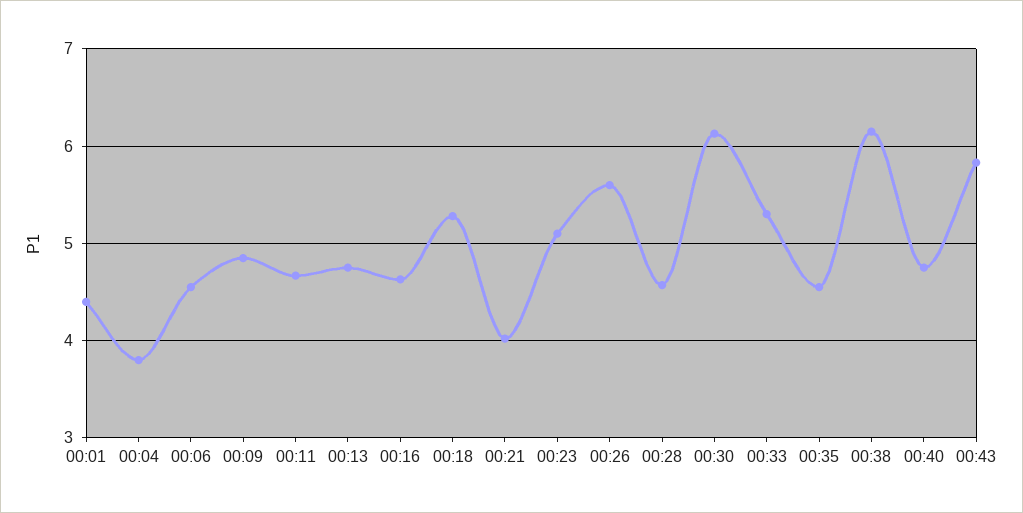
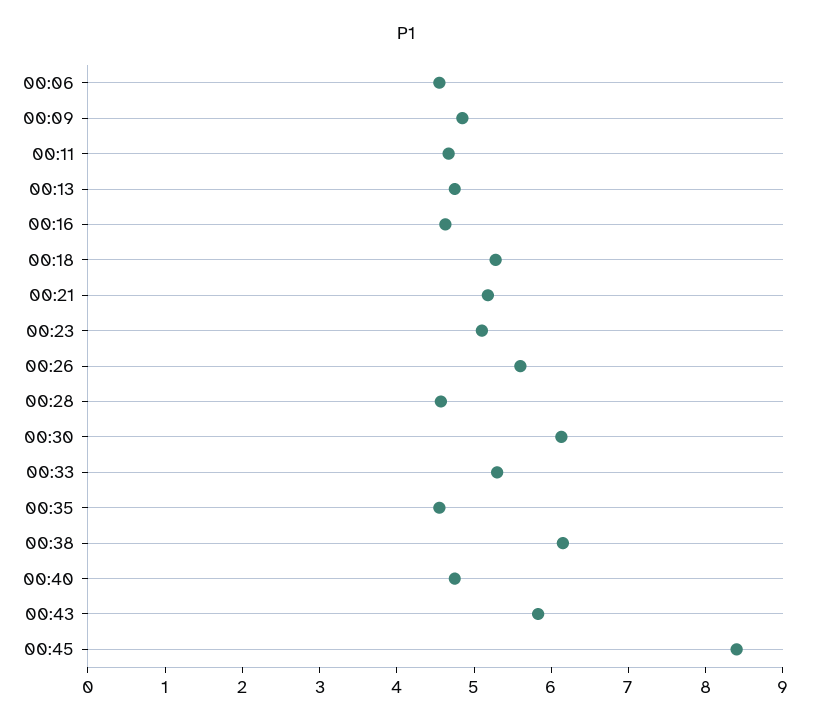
00:01: 4.4 -> none
00:04: 3.8 -> none
00:21: 4 -> 5.2
00:45: none -> 8.4

